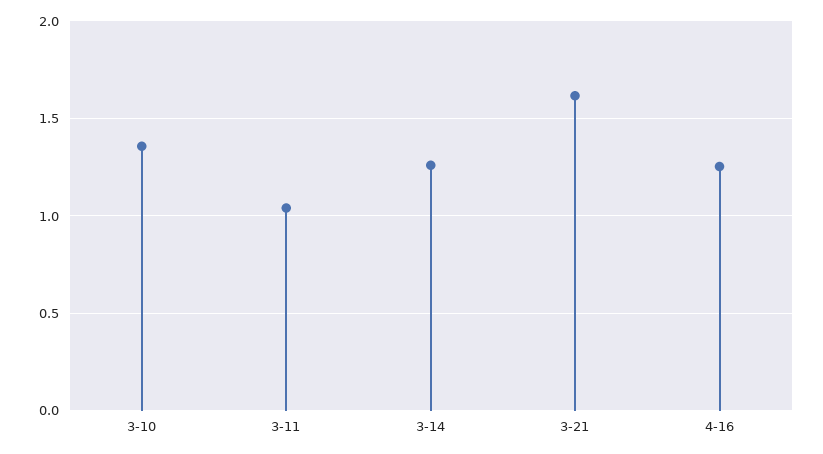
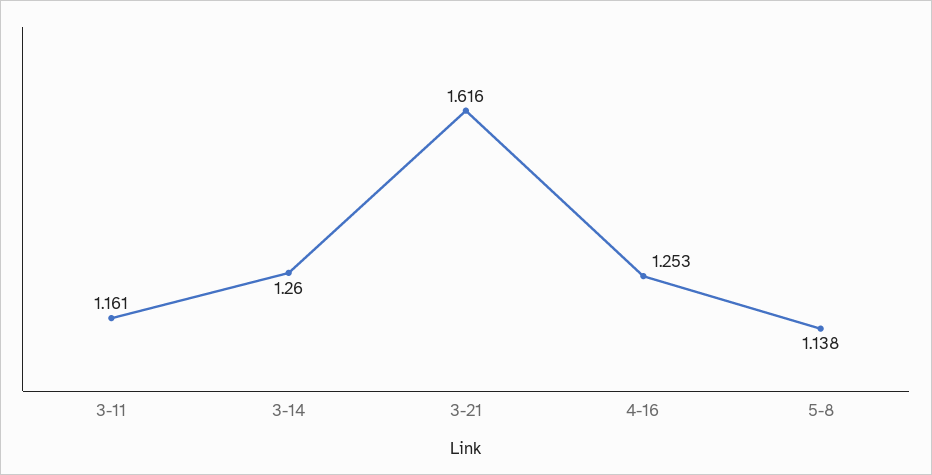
3-10: 1.35 -> none
3-11: 1.05 -> 1.161
5-8: none -> 1.138

